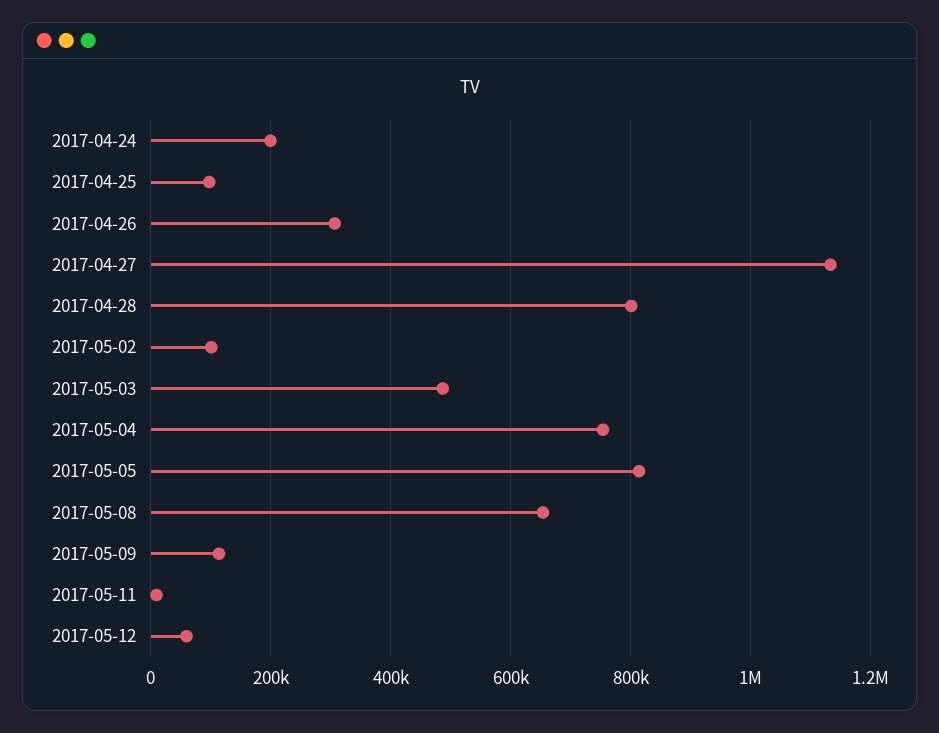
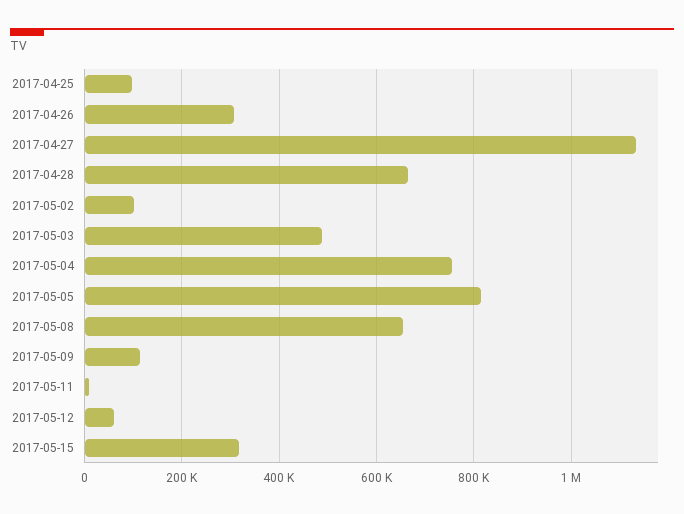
2017-04-24: 200000 -> none
2017-04-28: 800000 -> 660000
2017-05-15: none -> 320000

